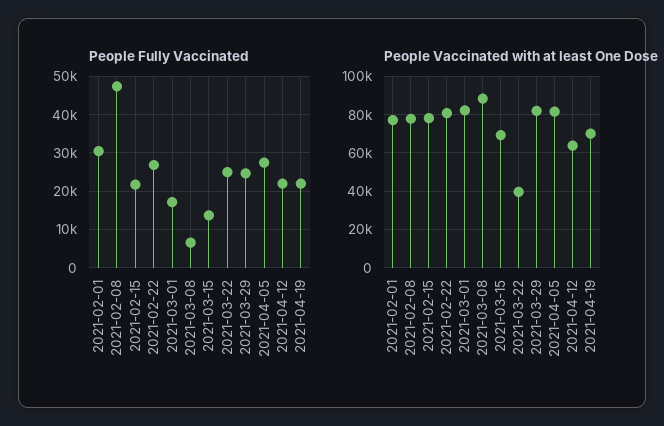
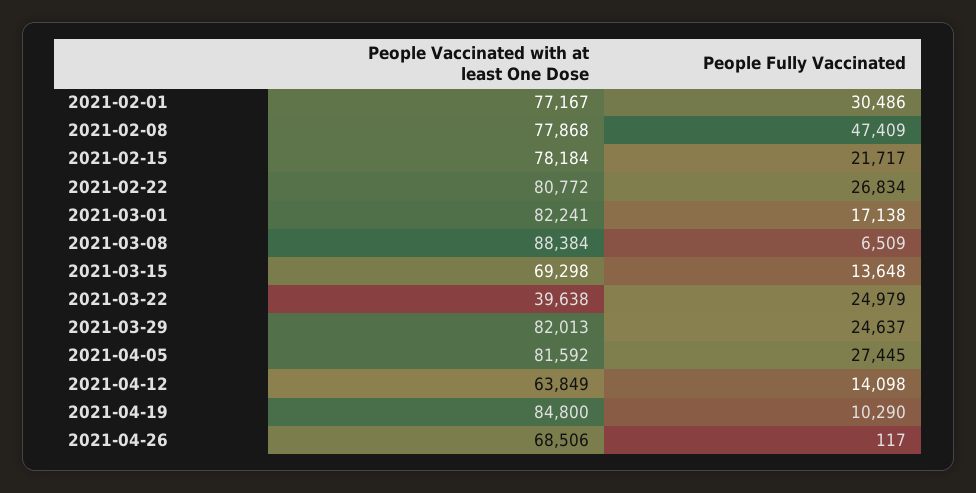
People Fully Vaccinated, 2021-04-12: 22000 -> 14098
People Fully Vaccinated, 2021-04-19: 22000 -> 10290
People Vaccinated with at least One Dose, 2021-04-19: 70000 -> 84800
People Vaccinated with at least One Dose, 2021-04-26: none -> 68506
People Fully Vaccinated, 2021-04-26: none -> 117

